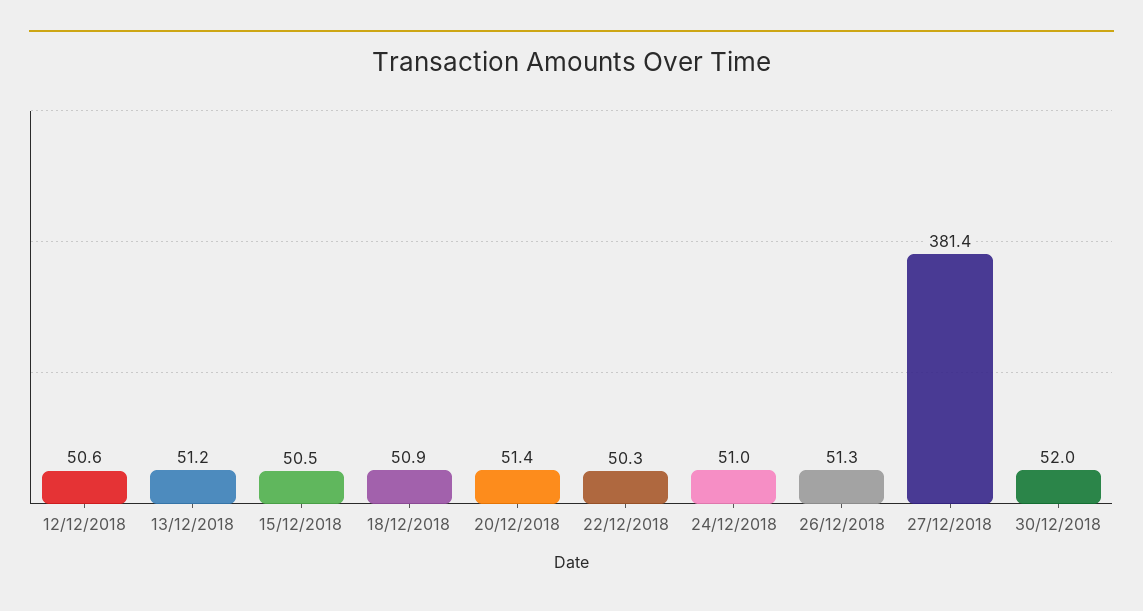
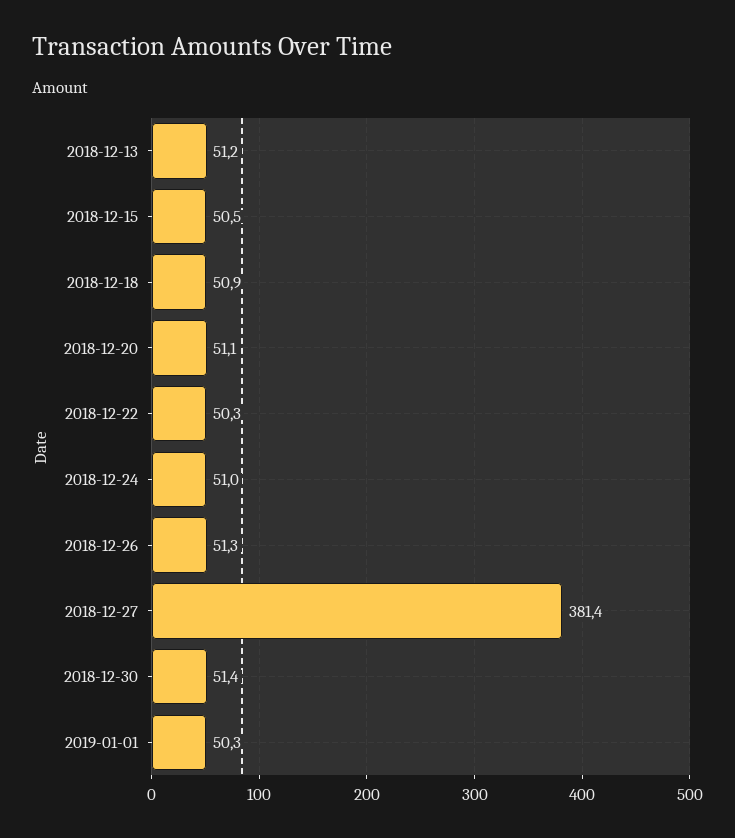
12/12/2018: 50.6 -> none
20/12/2018: 51.4 -> 51.1
30/12/2018: 52 -> 51.4
2019-01-01: none -> 50.3

